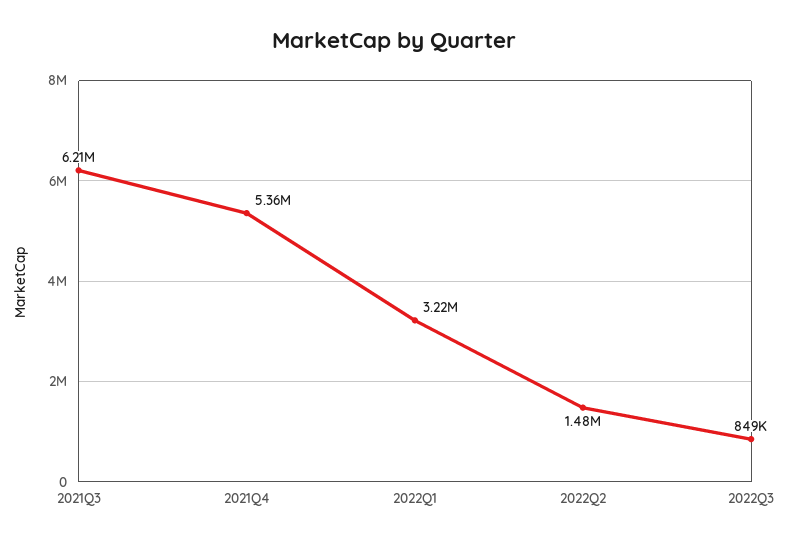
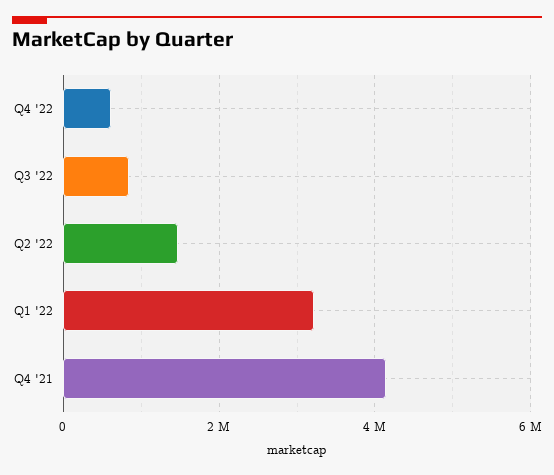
2021Q3: 6210000 -> none
2021Q4: 5360000 -> 4200000
Q4 '22: none -> 600000

